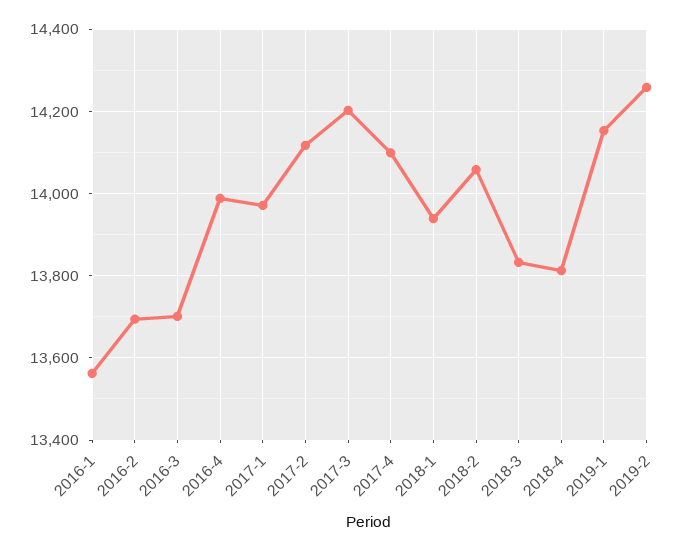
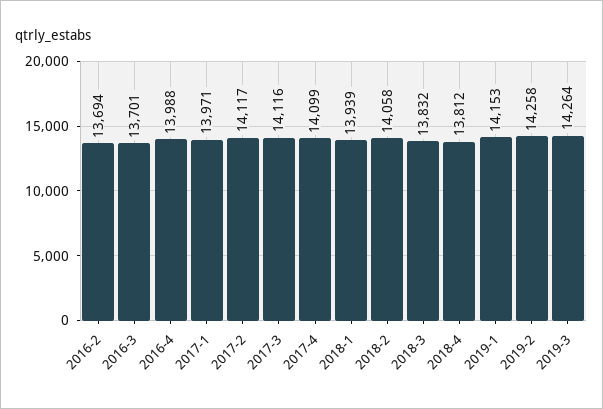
2016-1: 13560 -> none
2017-3: 14200 -> 14116
2019-3: none -> 14264

